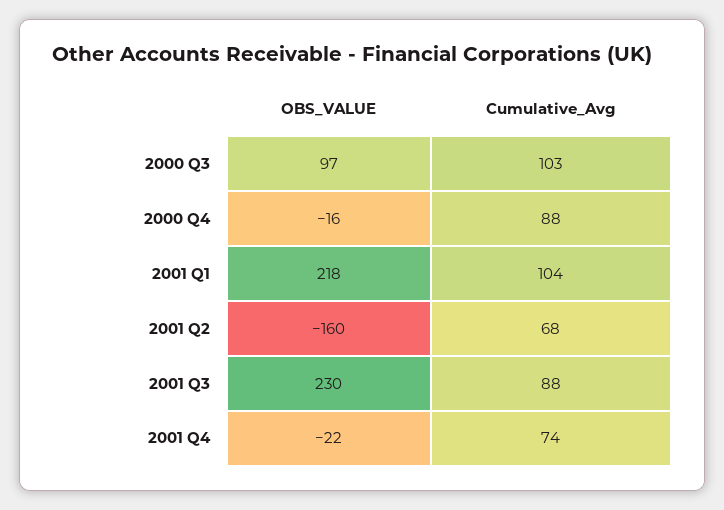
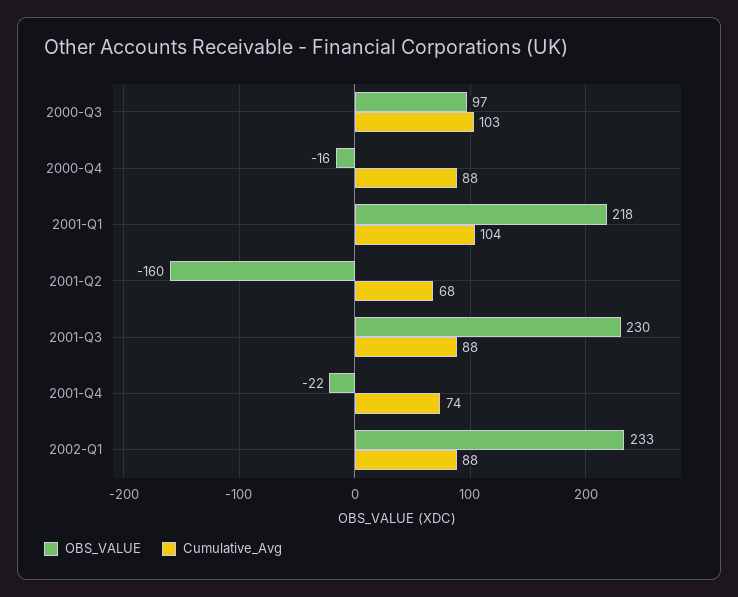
OBS_VALUE, 2002-Q1: none -> 233
Cumulative_Avg, 2002-Q1: none -> 88

